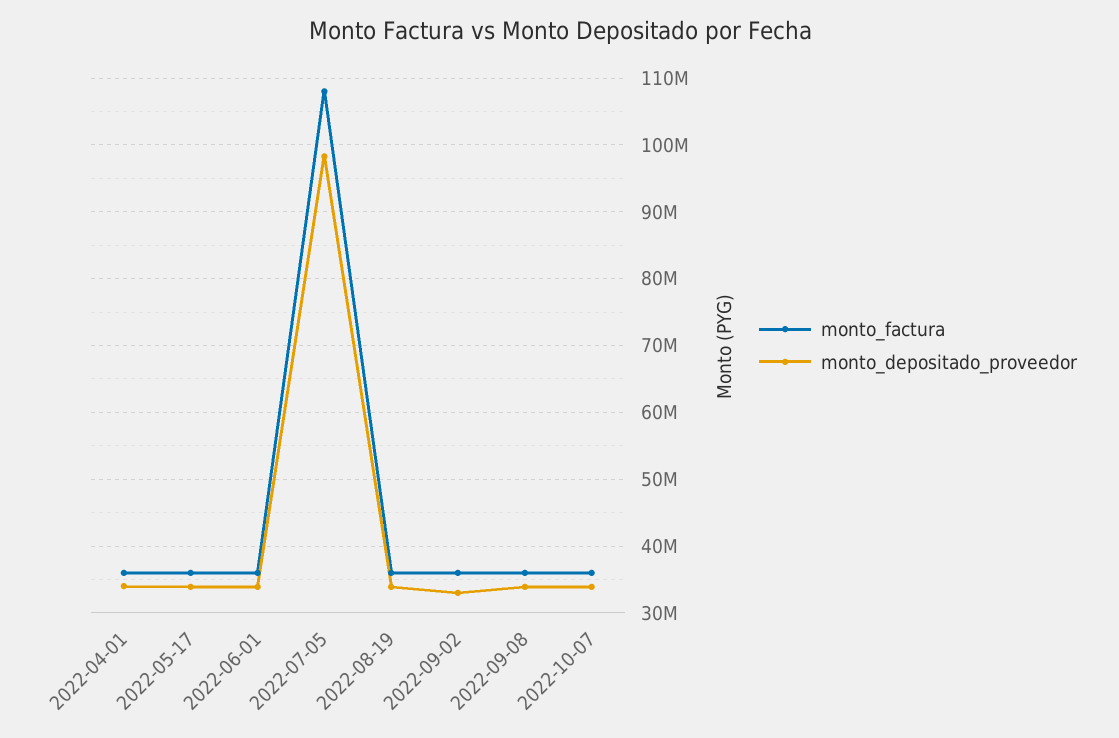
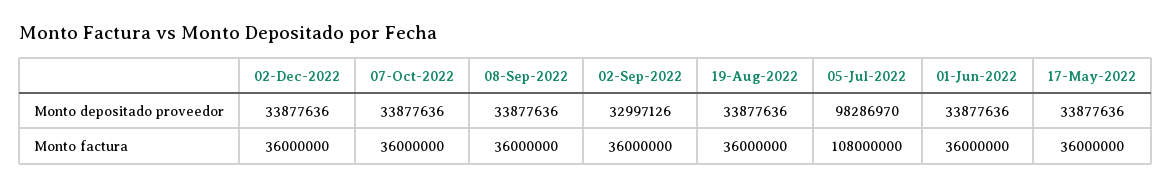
monto_factura, 2022-04-01: 36000000 -> none
monto_depositado_proveedor, 2022-04-01: 34000000 -> none
monto_depositado_proveedor, 02-Dec-2022: none -> 33877636
monto_factura, 02-Dec-2022: none -> 36000000

